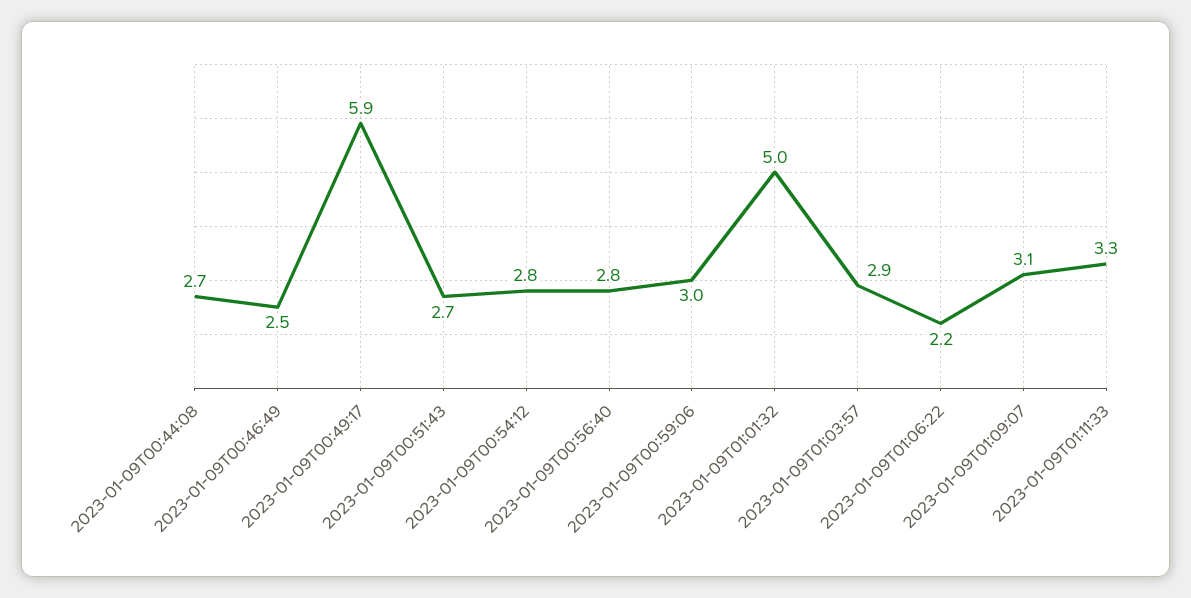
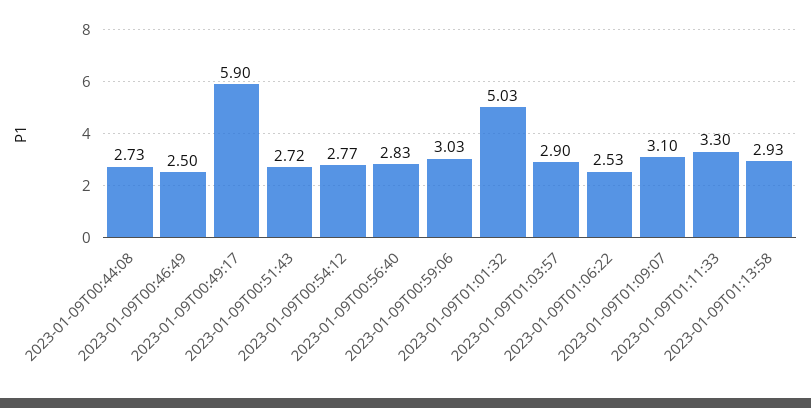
2023-01-09T01:06:22: 2.2 -> 2.53
2023-01-09T01:13:58: none -> 2.93

